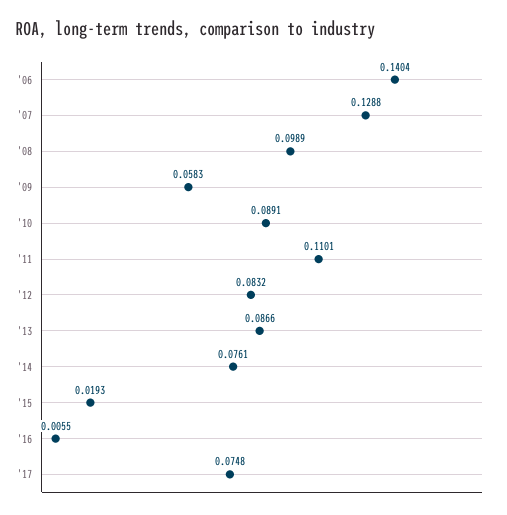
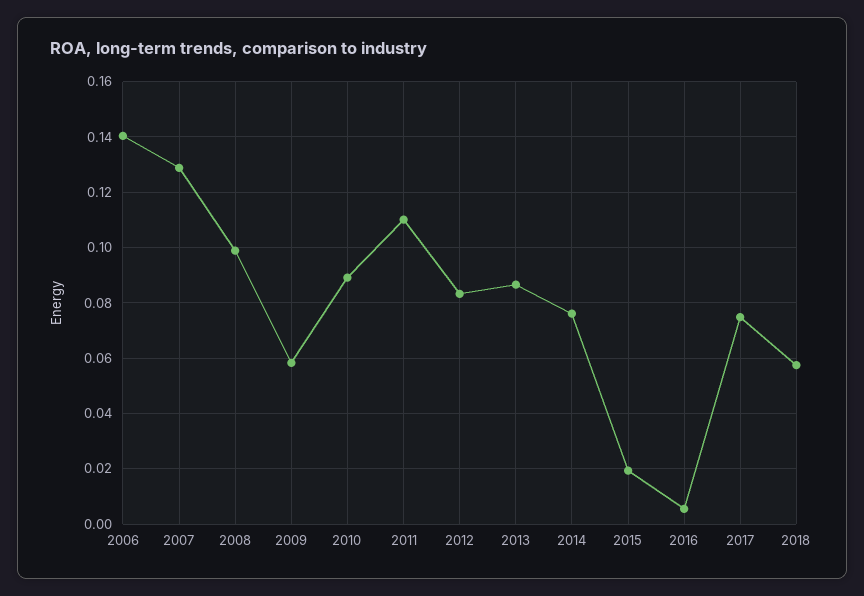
2018: none -> 0.0575

